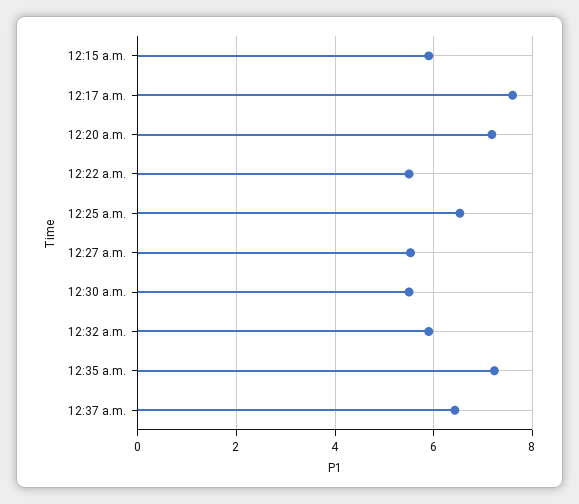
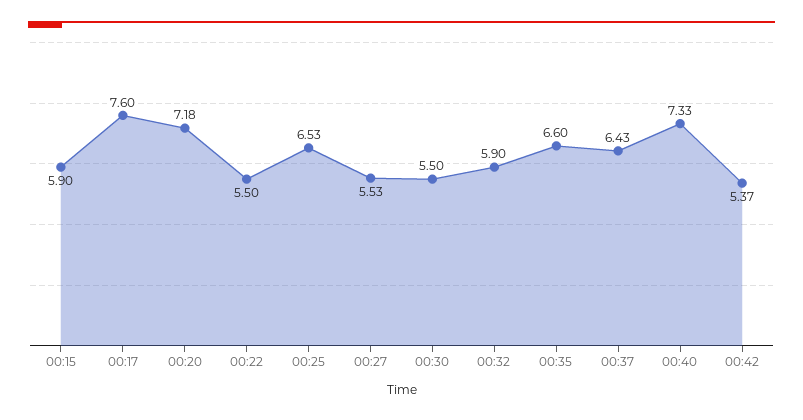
12:35 a.m.: 7.2 -> 6.6
00:40: none -> 7.33
00:42: none -> 5.37

